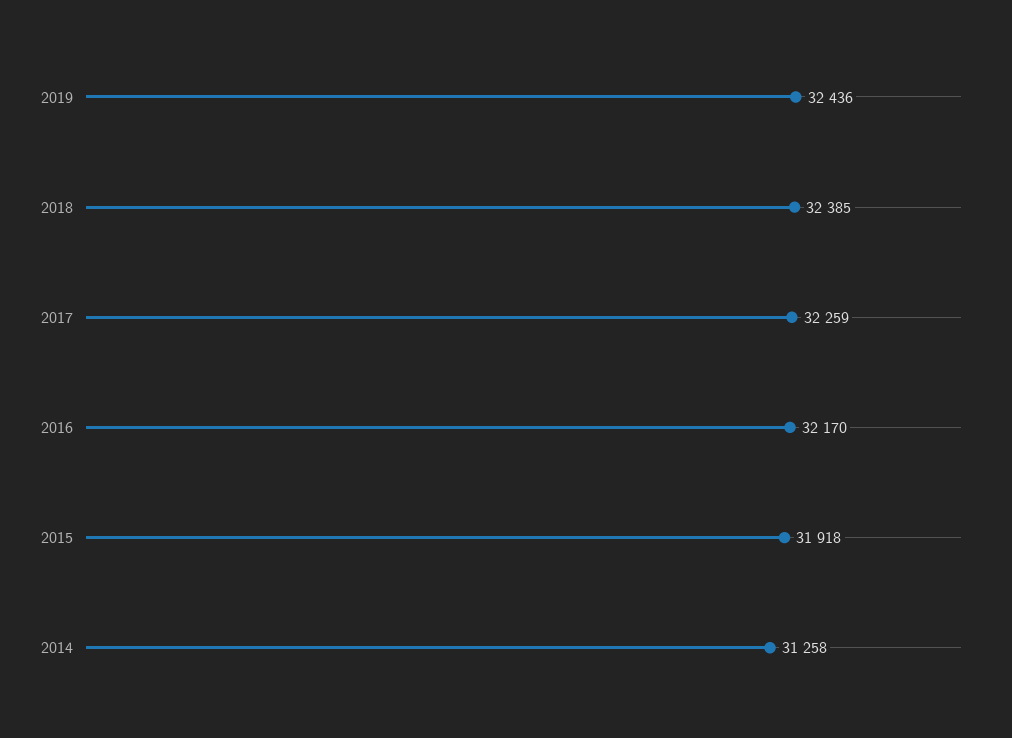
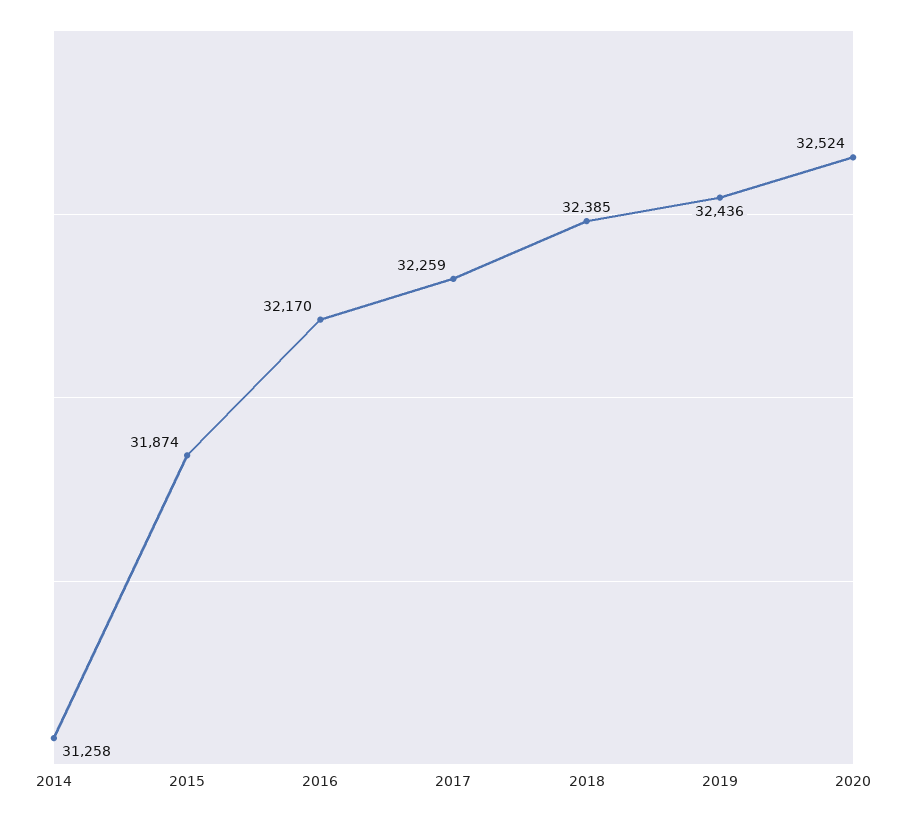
2015: 31918 -> 31874
2020: none -> 32524

